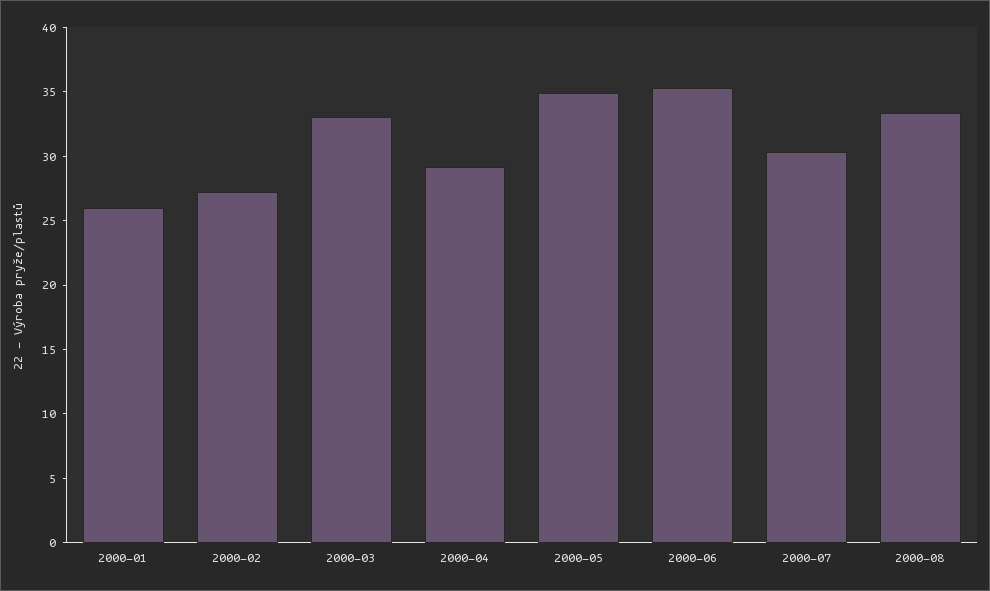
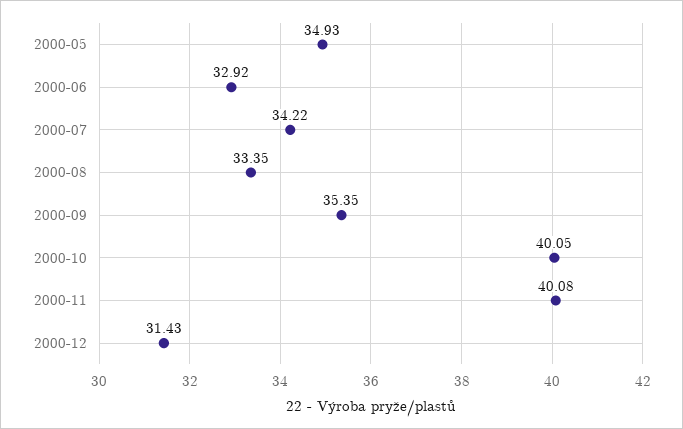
2000-01: 26 -> none
2000-02: 27 -> none
2000-03: 33 -> none
2000-04: 29 -> none
2000-06: 35 -> 32.92
2000-07: 30 -> 34.22
2000-09: none -> 35.35
2000-10: none -> 40.05
2000-11: none -> 40.08
2000-12: none -> 31.43

